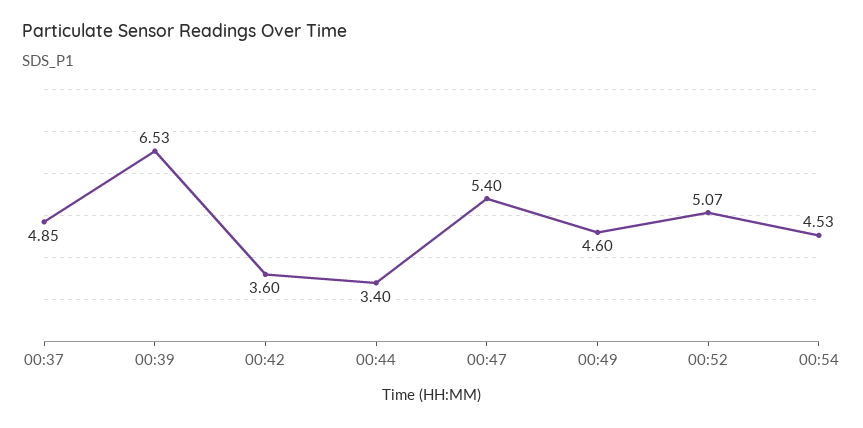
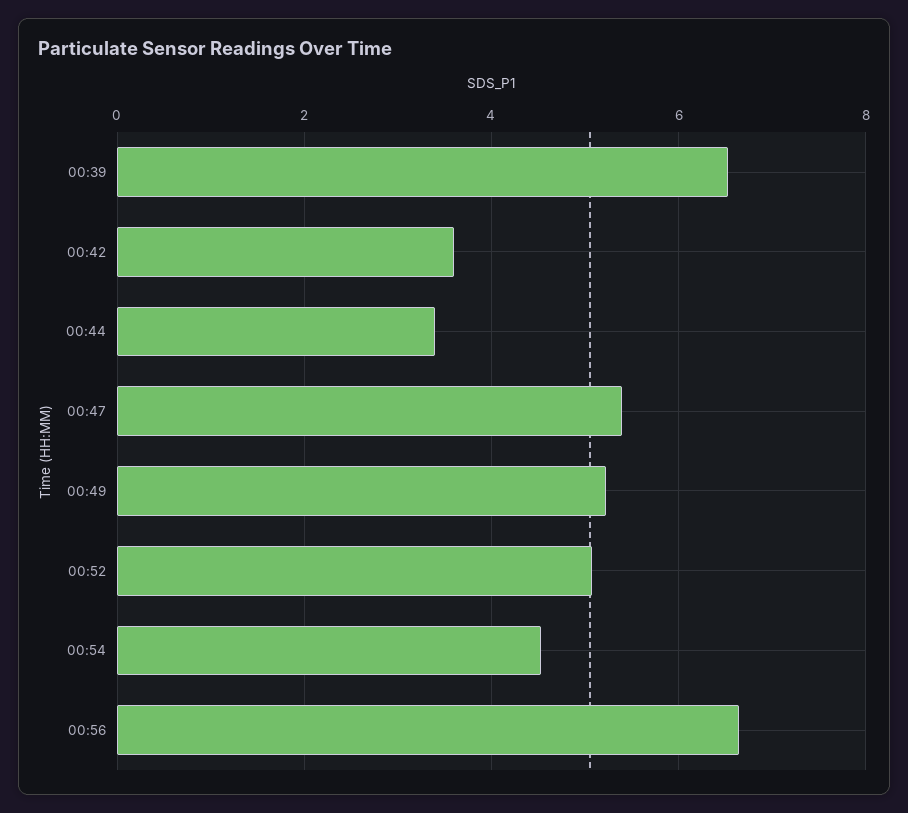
00:37: 4.85 -> none
00:49: 4.6 -> 5.2
00:56: none -> 6.6

